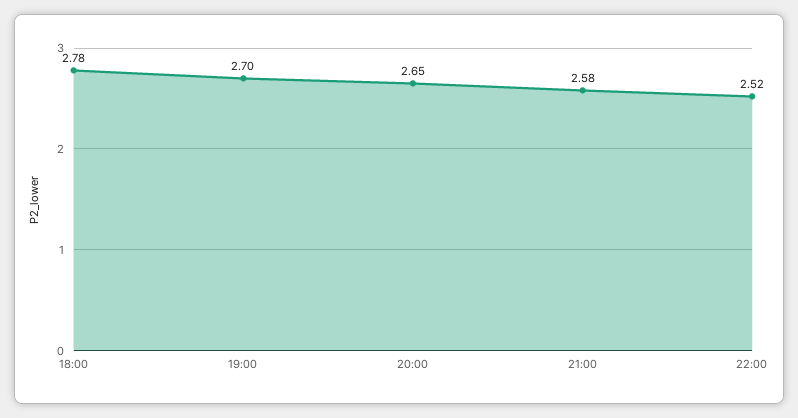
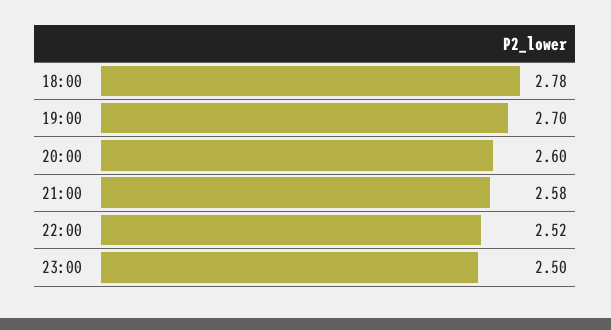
20:00: 2.65 -> 2.6
23:00: none -> 2.5

